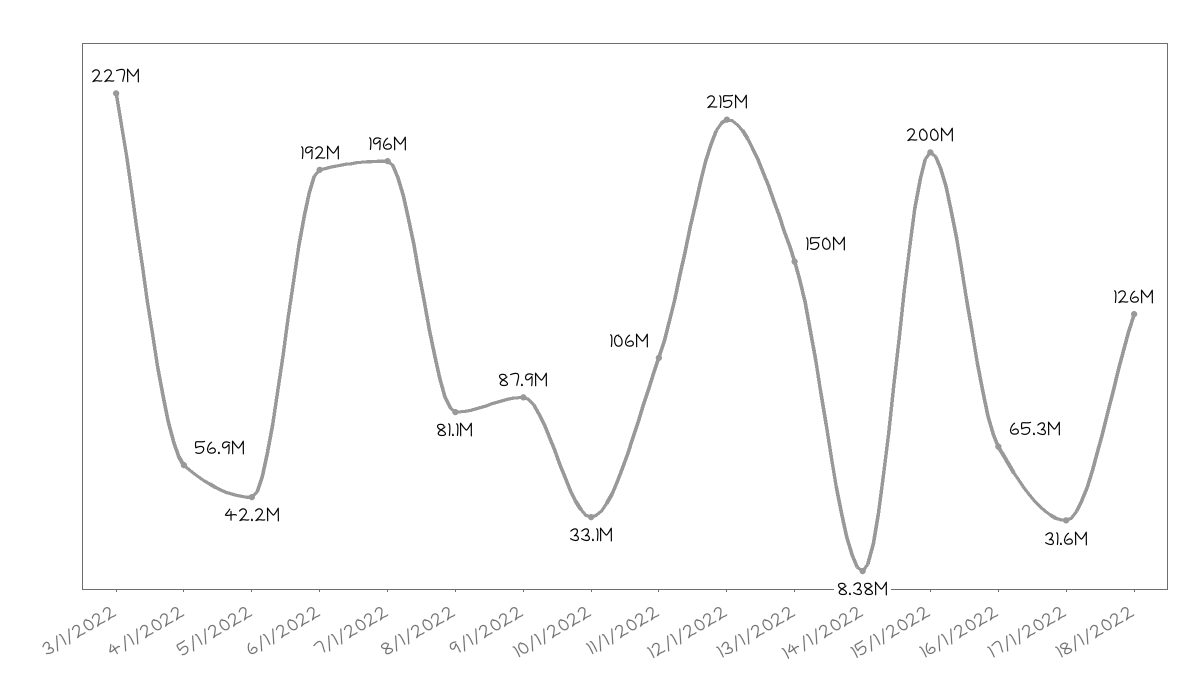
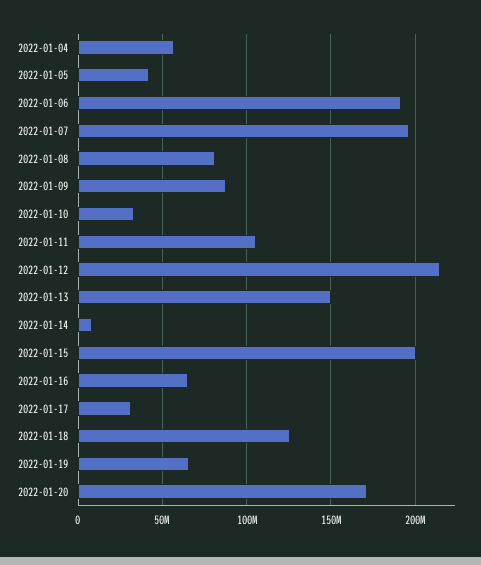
3/1/2022: 227000000 -> none
2022-01-19: none -> 65000000
2022-01-20: none -> 170000000

